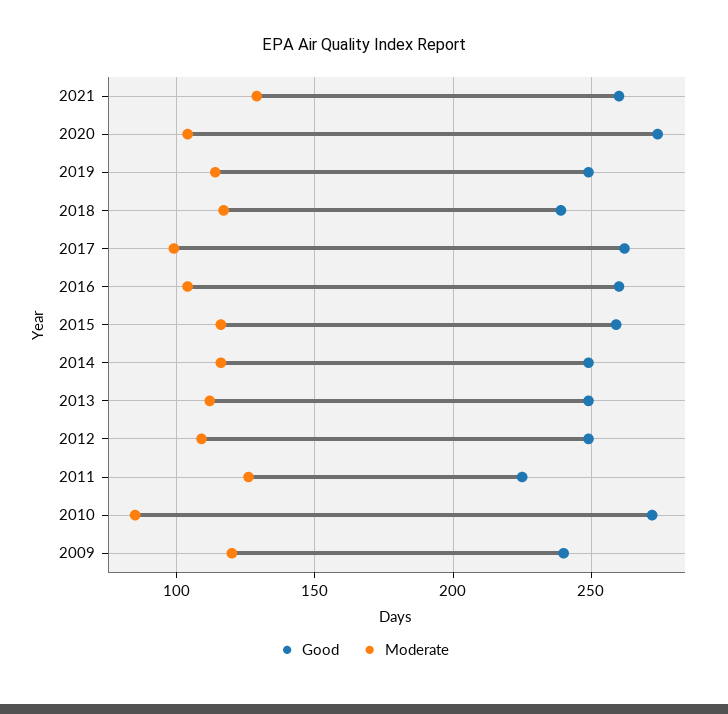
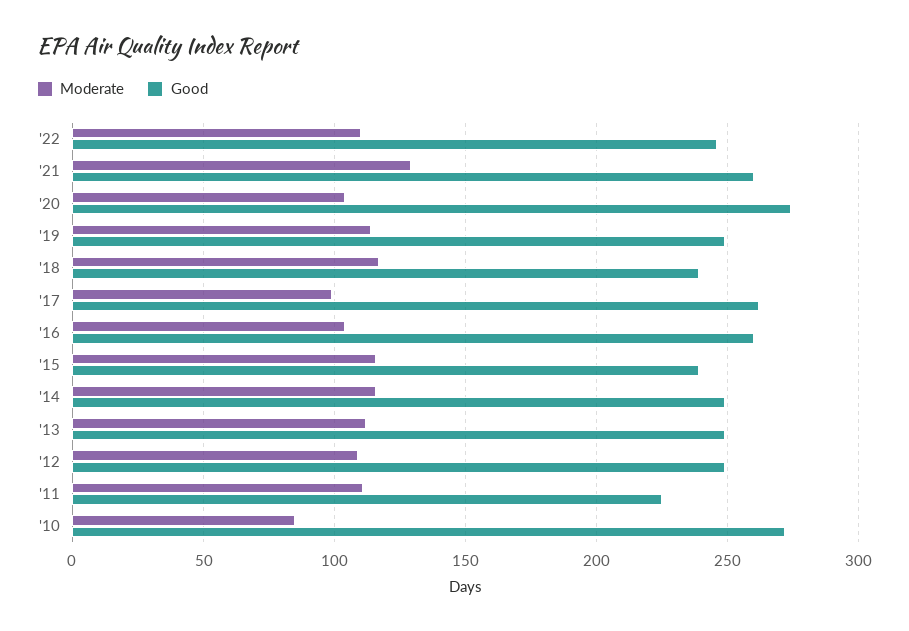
Good, 2015: 260 -> 240
Moderate, 2011: 125 -> 110
Good, 2009: 240 -> none
Moderate, 2009: 120 -> none
Moderate, '22: none -> 110
Good, '22: none -> 245

